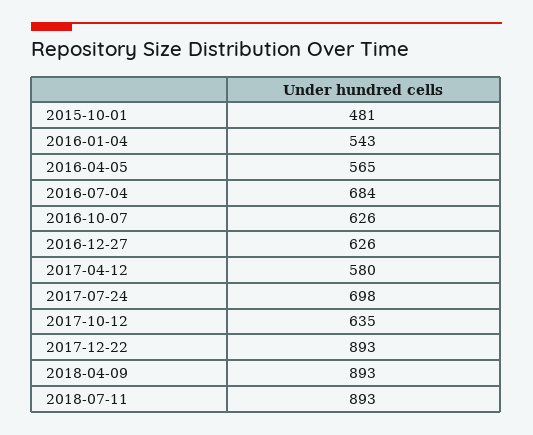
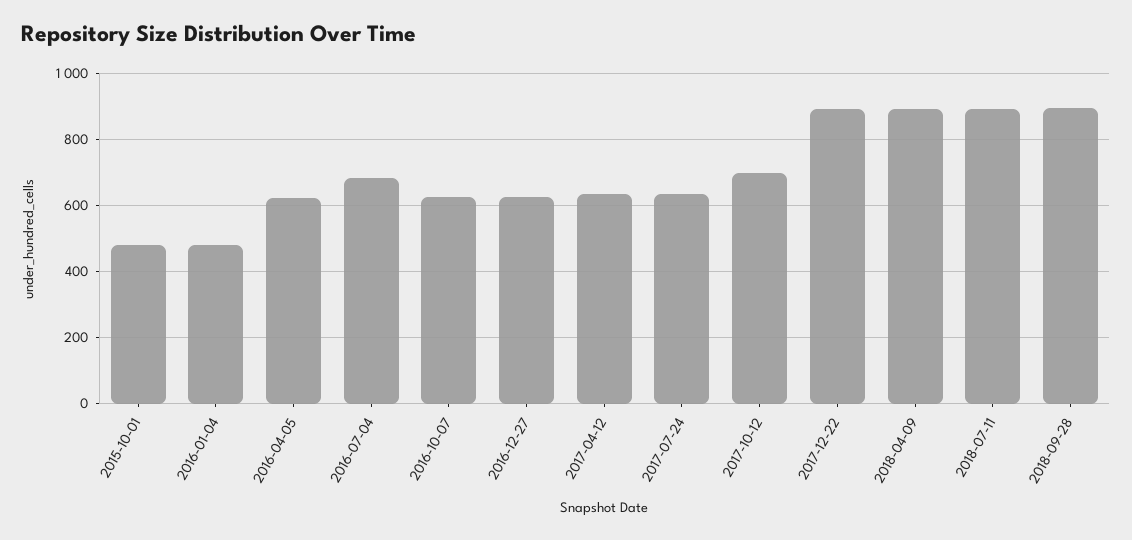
2016-01-04: 543 -> 480
2016-04-05: 565 -> 620
2017-04-12: 580 -> 640
2017-07-24: 698 -> 640
2017-10-12: 635 -> 700
2018-09-28: none -> 900

